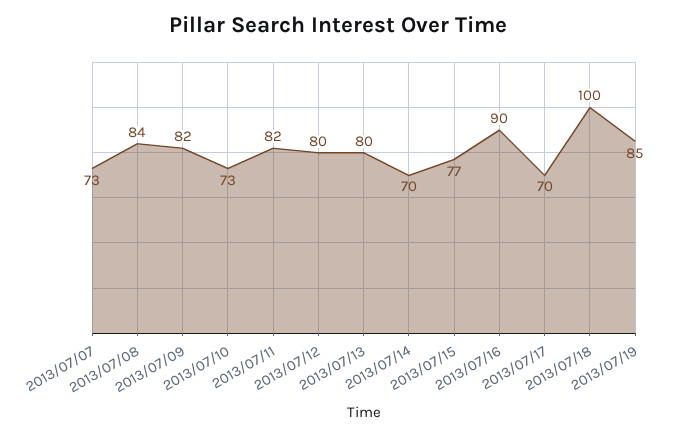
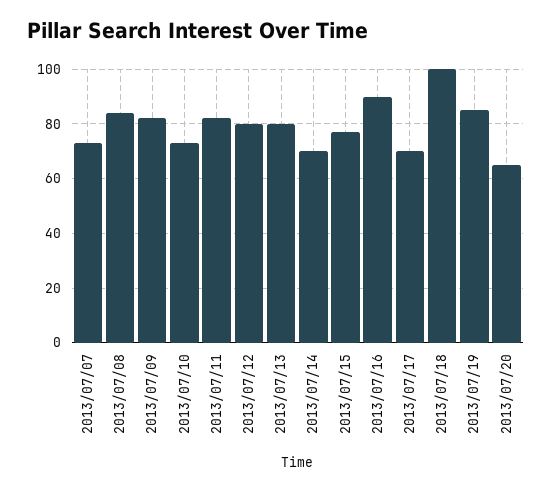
2013/07/20: none -> 65

